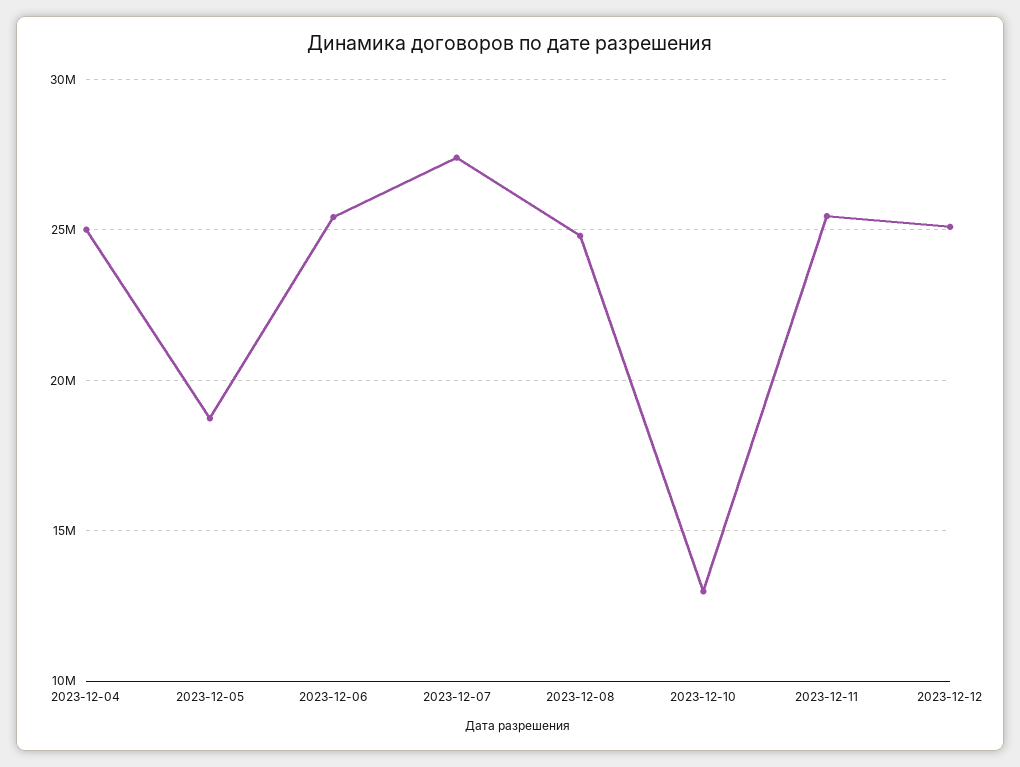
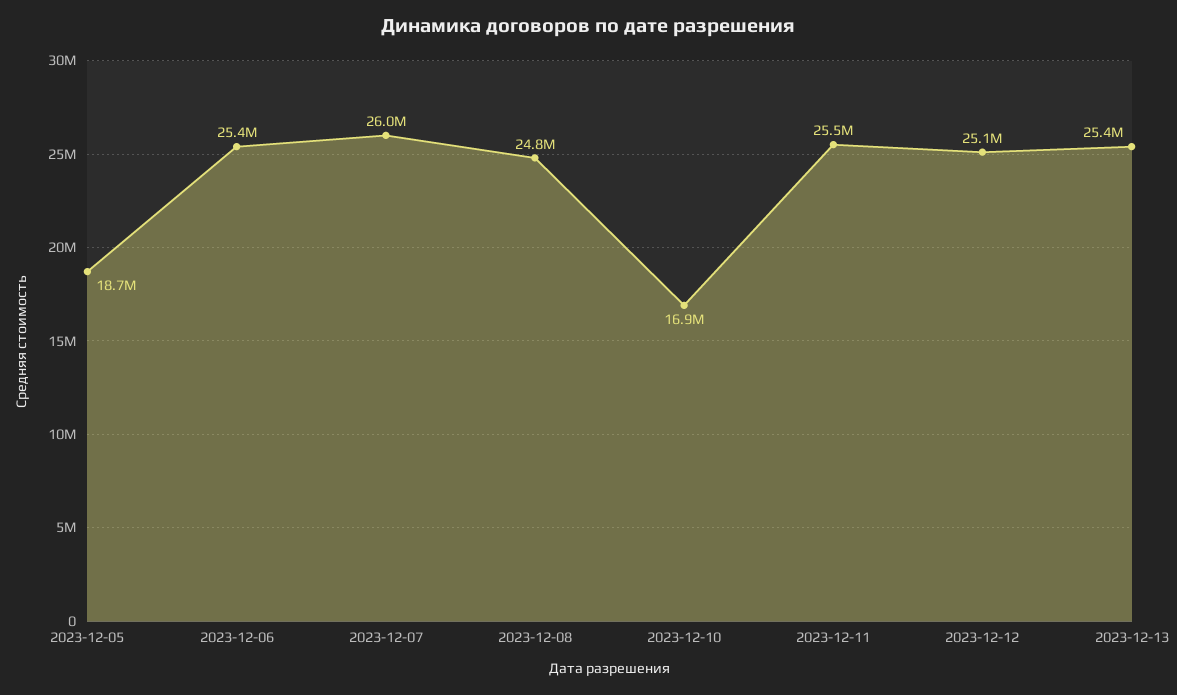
2023-12-04: 25000000 -> none
2023-12-07: 27500000 -> 26000000
2023-12-10: 13000000 -> 16900000
2023-12-13: none -> 25400000

